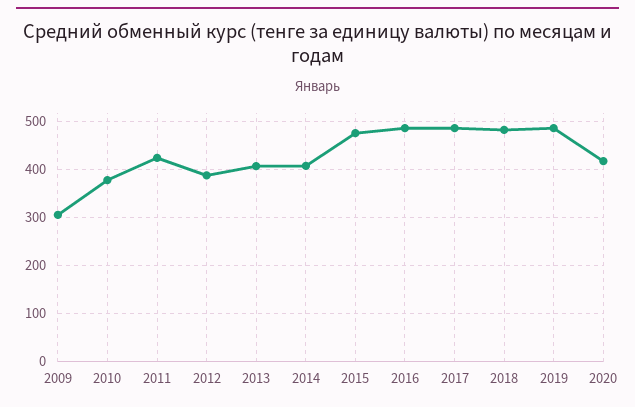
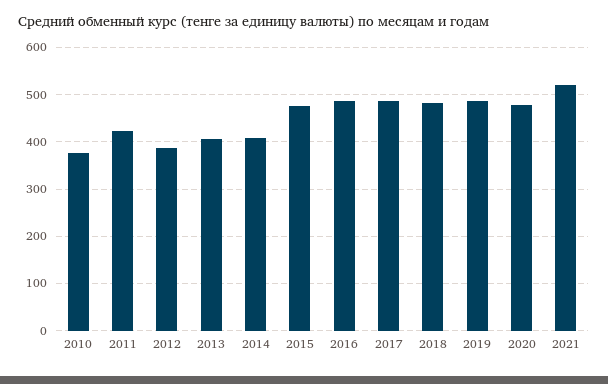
2009: 300 -> none
2020: 420 -> 480
2021: none -> 520

